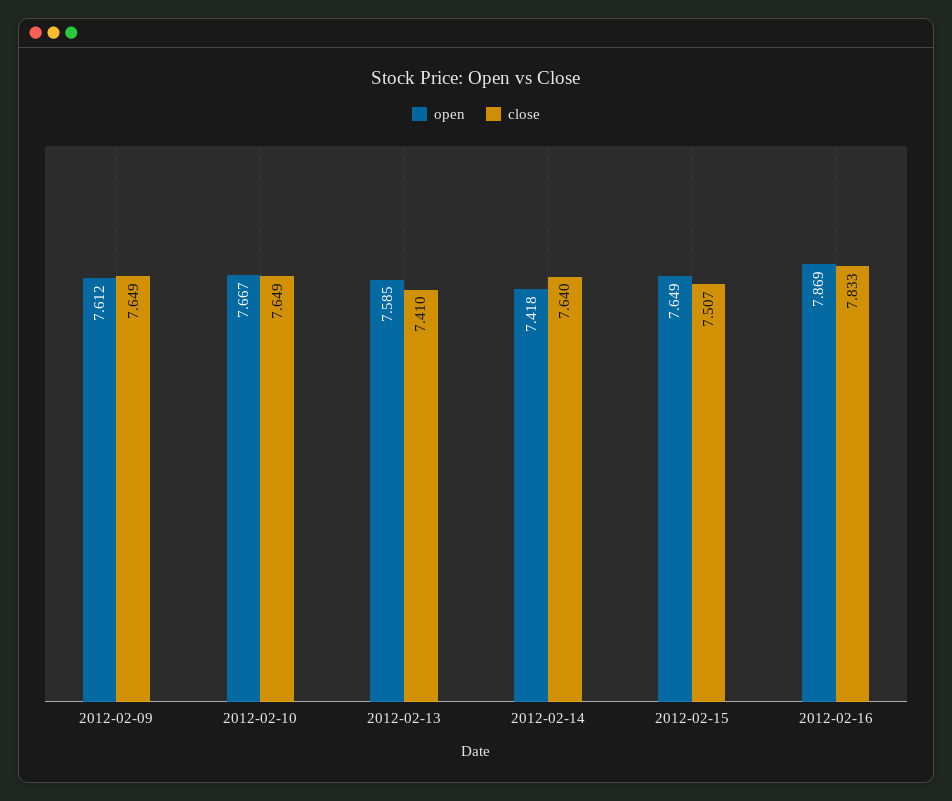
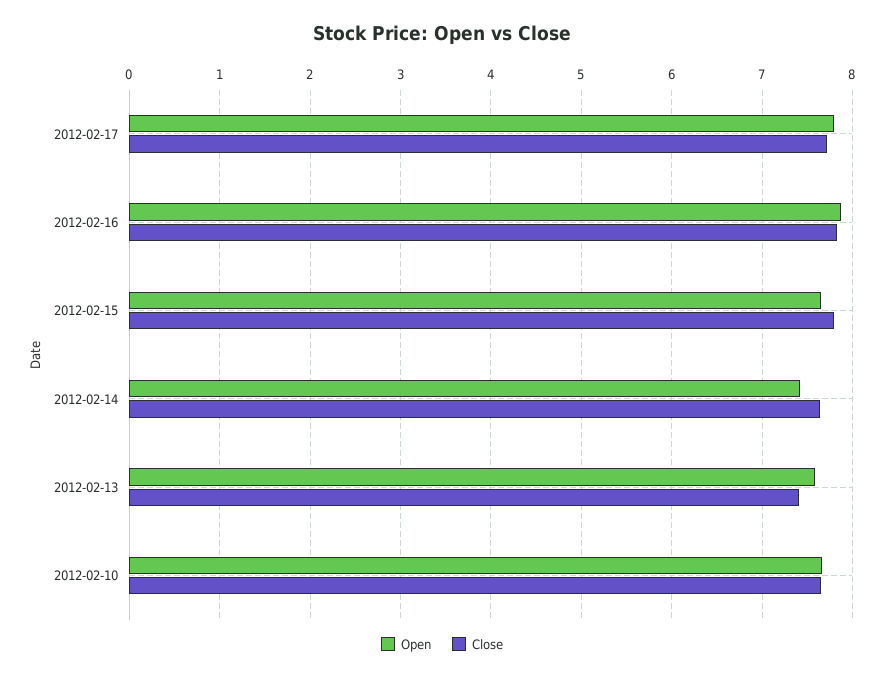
open, 2012-02-09: 7.612 -> none
close, 2012-02-09: 7.649 -> none
close, 2012-02-15: 7.507 -> 7.8
open, 2012-02-17: none -> 7.8
close, 2012-02-17: none -> 7.7

